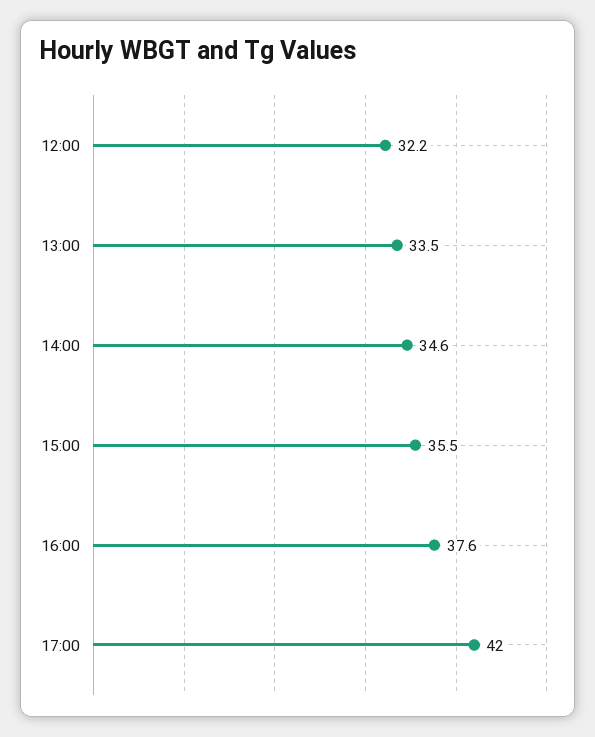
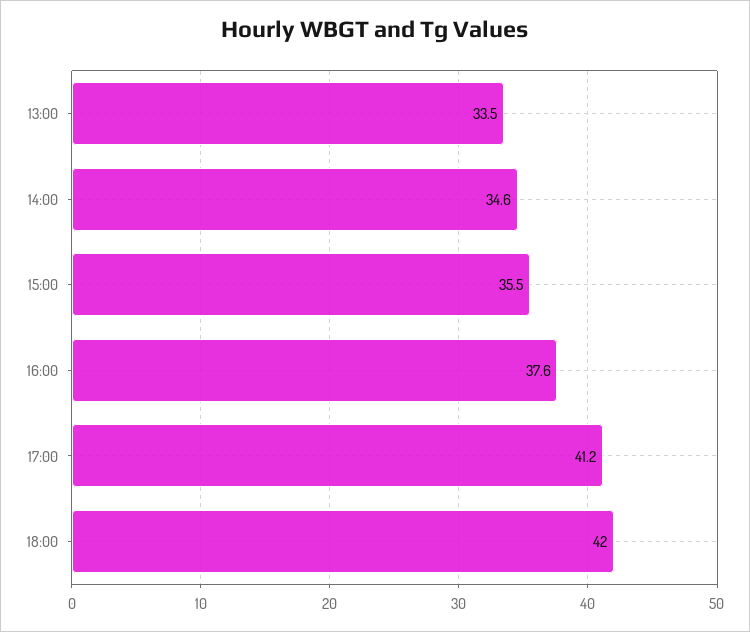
12:00: 32.2 -> none
17:00: 42 -> 41.2
18:00: none -> 42

